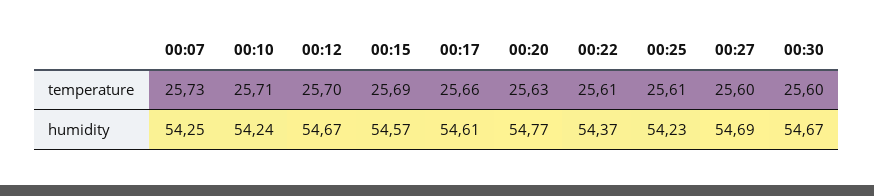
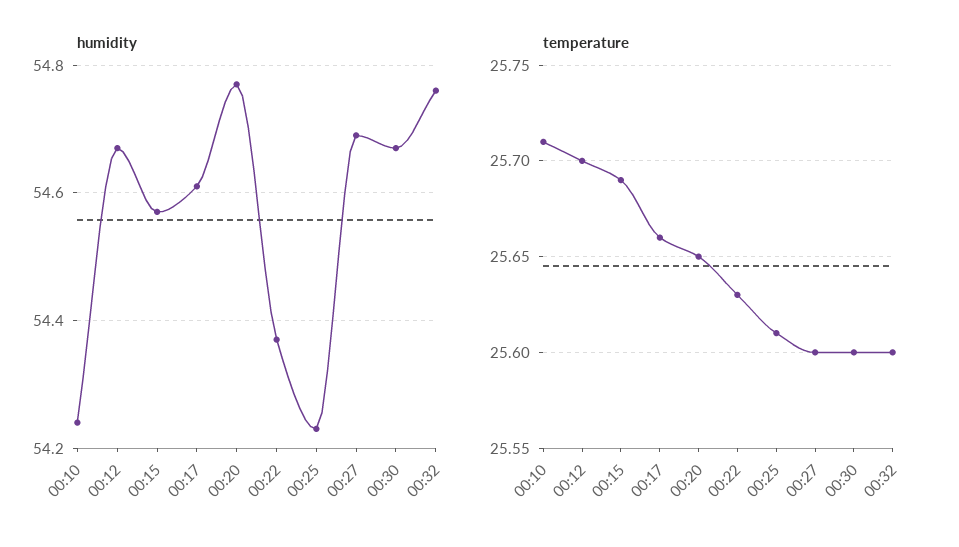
temperature, 00:07: 25.73 -> none
temperature, 00:20: 25.63 -> 25.65
temperature, 00:22: 25.61 -> 25.63
humidity, 00:07: 54.25 -> none
humidity, 00:32: none -> 54.75
temperature, 00:32: none -> 25.6

